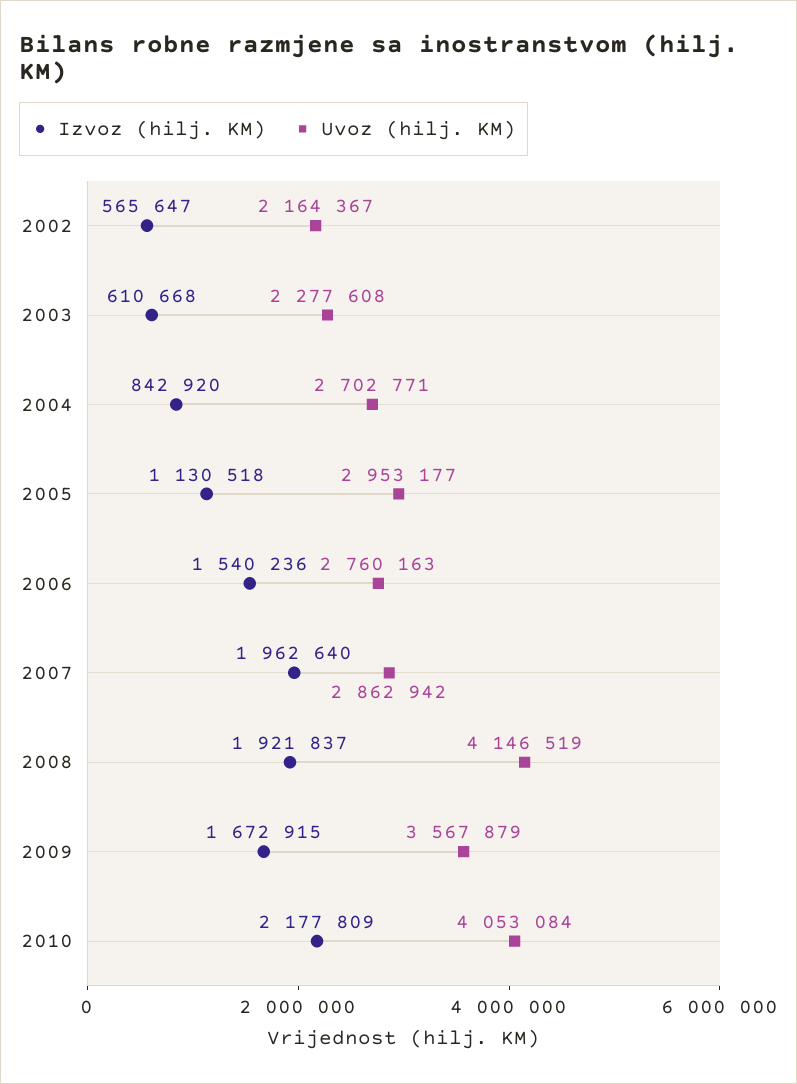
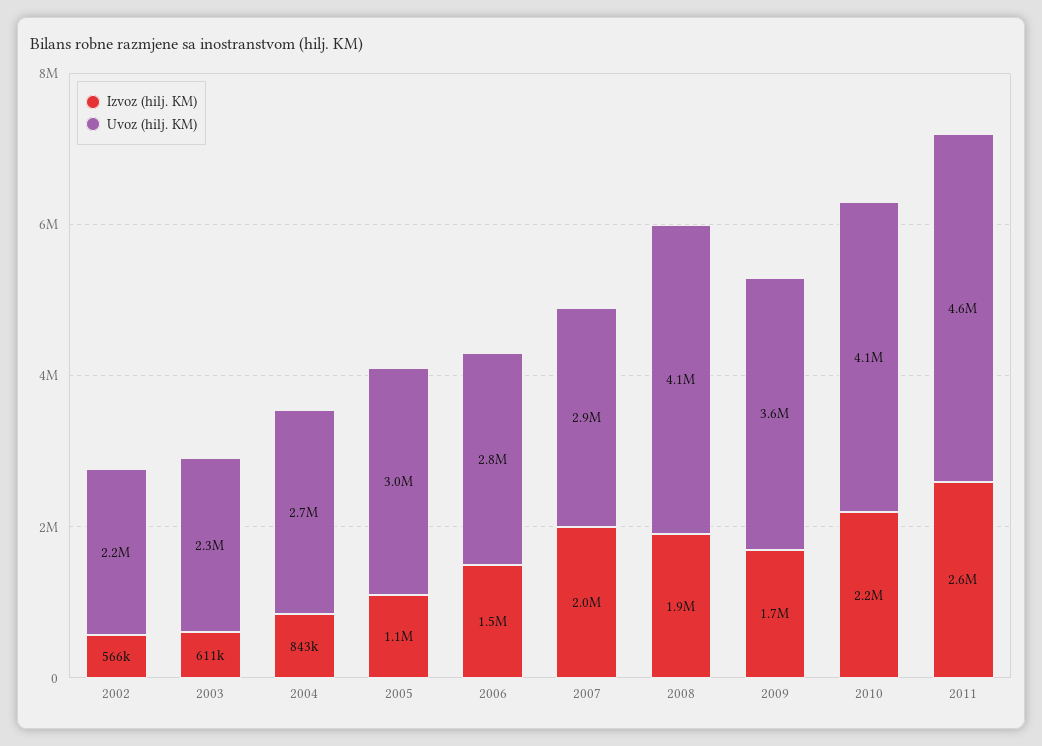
Izvoz (hilj. KM), 2011: none -> 2600000
Uvoz (hilj. KM), 2011: none -> 4600000

